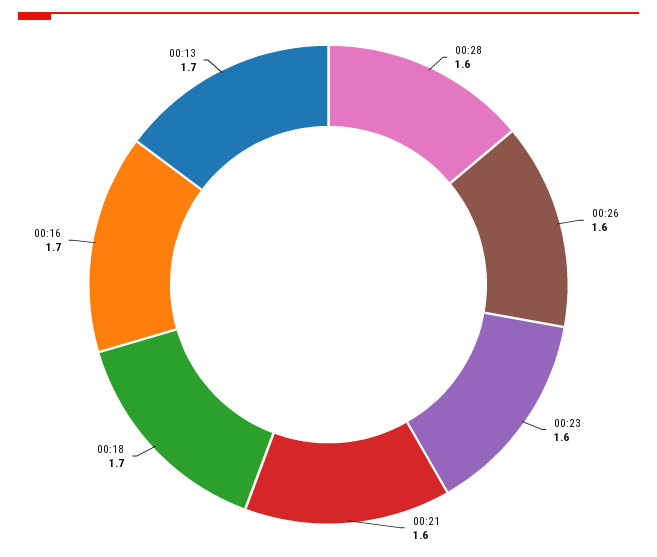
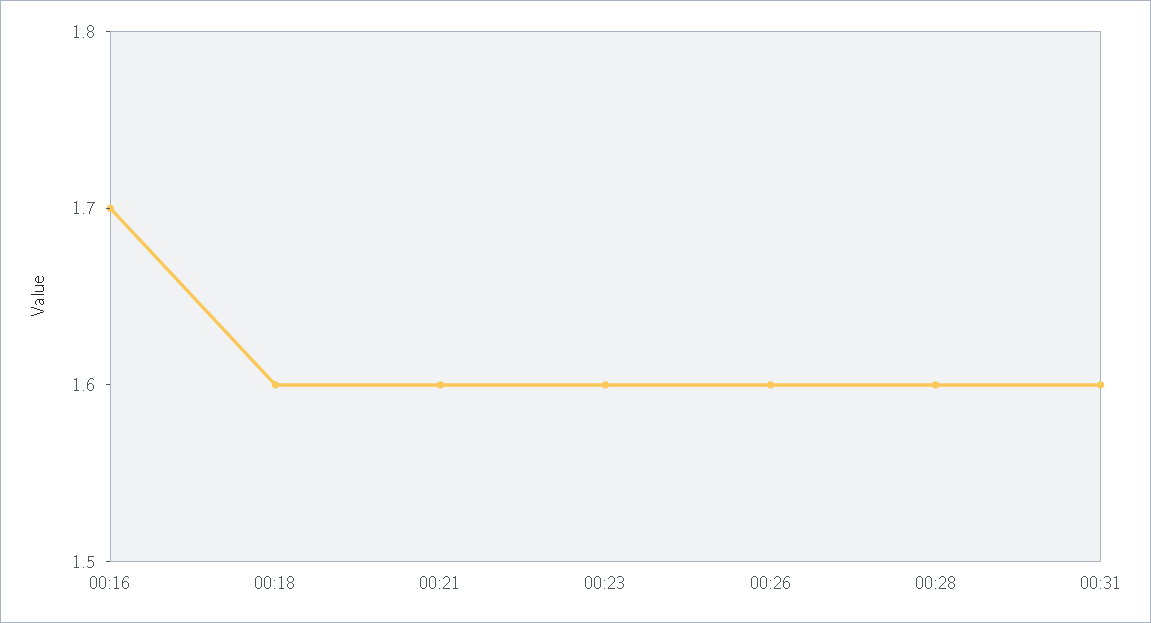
00:18: 1.7 -> 1.6
00:13: 1.7 -> none
00:31: none -> 1.6

